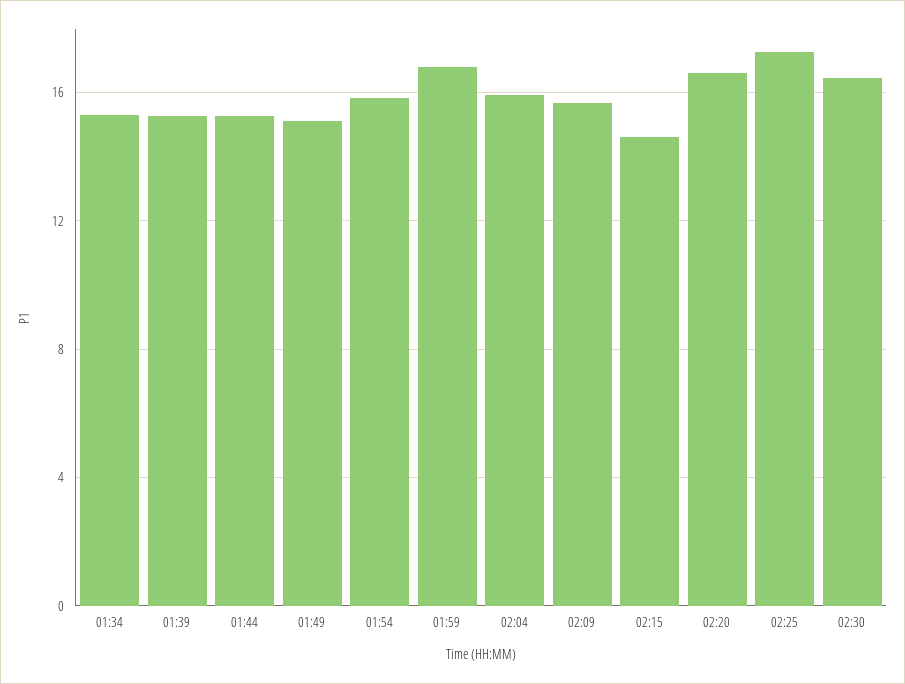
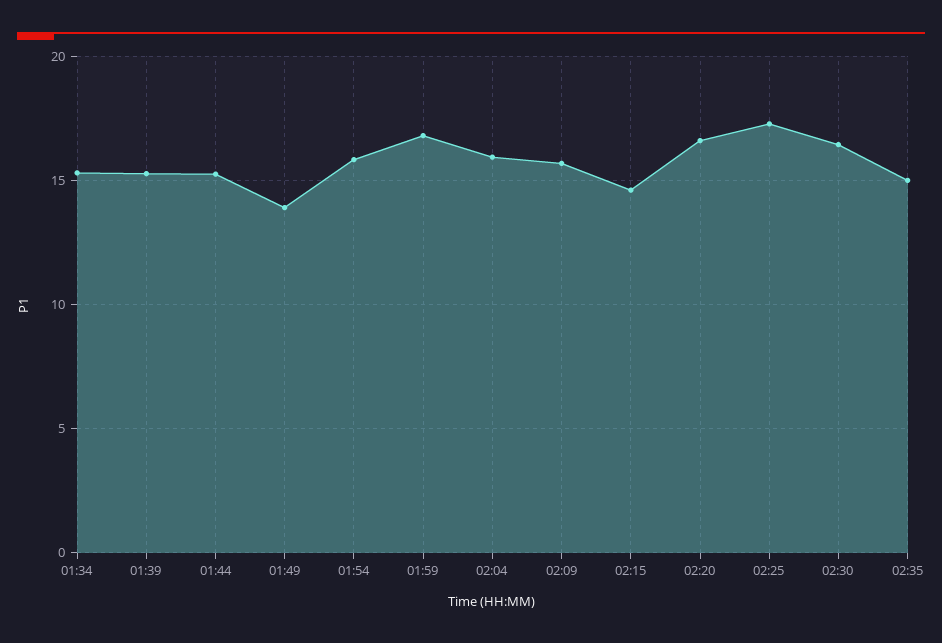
01:49: 15 -> 14
02:35: none -> 15

